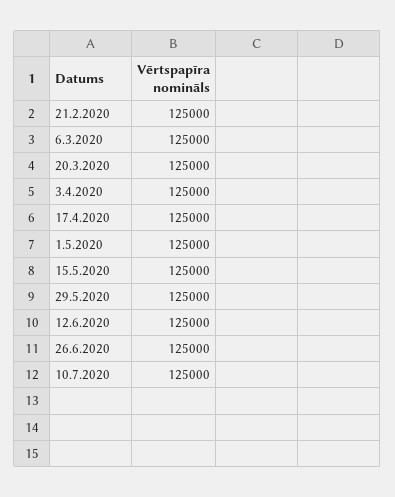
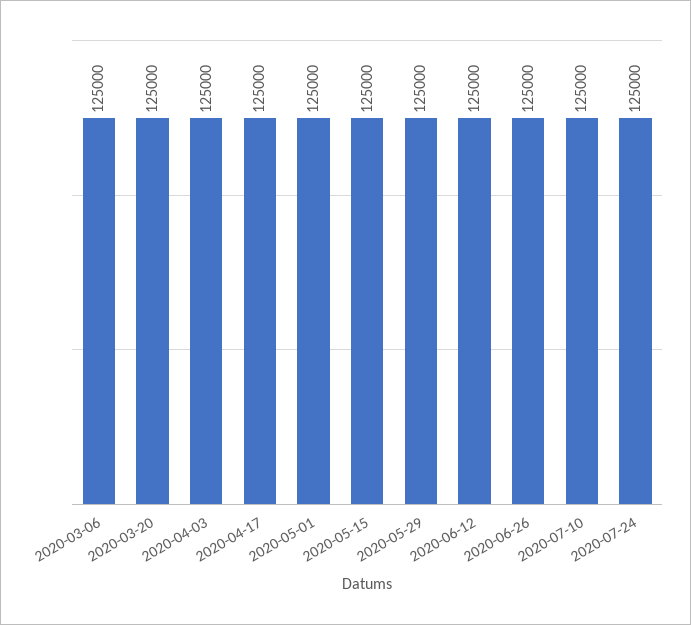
21.2.2020: 125000 -> none
2020-07-24: none -> 125000

